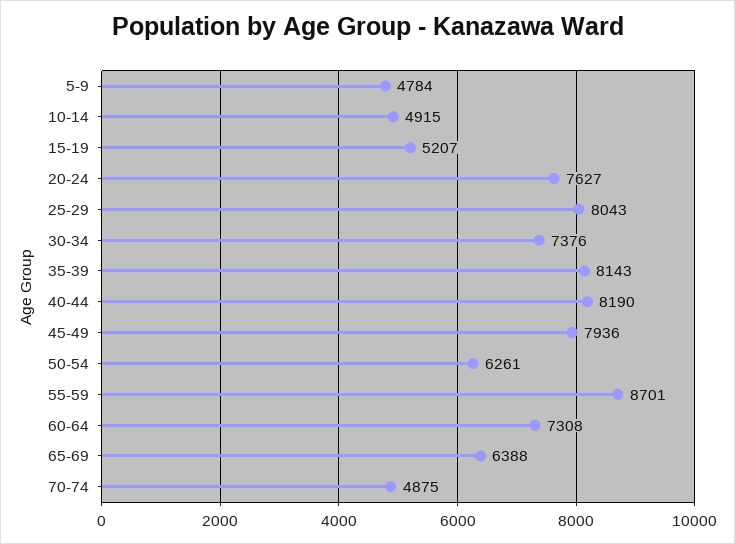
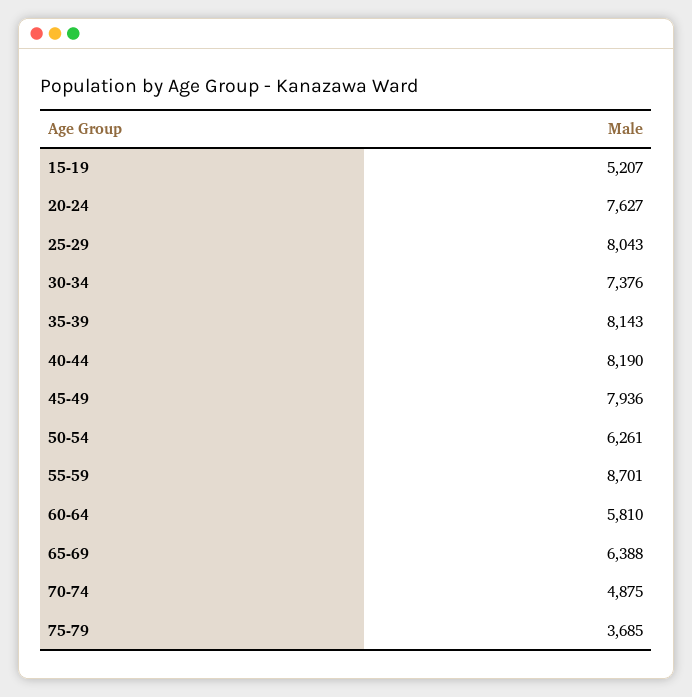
5-9: 4784 -> none
10-14: 4915 -> none
60-64: 7308 -> 5810
75-79: none -> 3685

